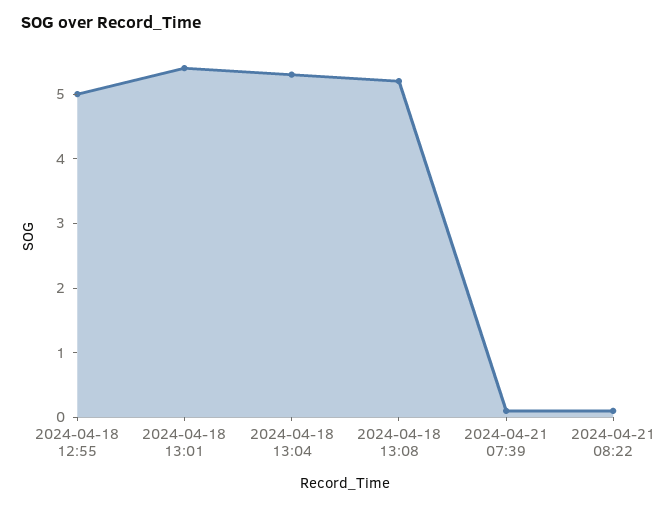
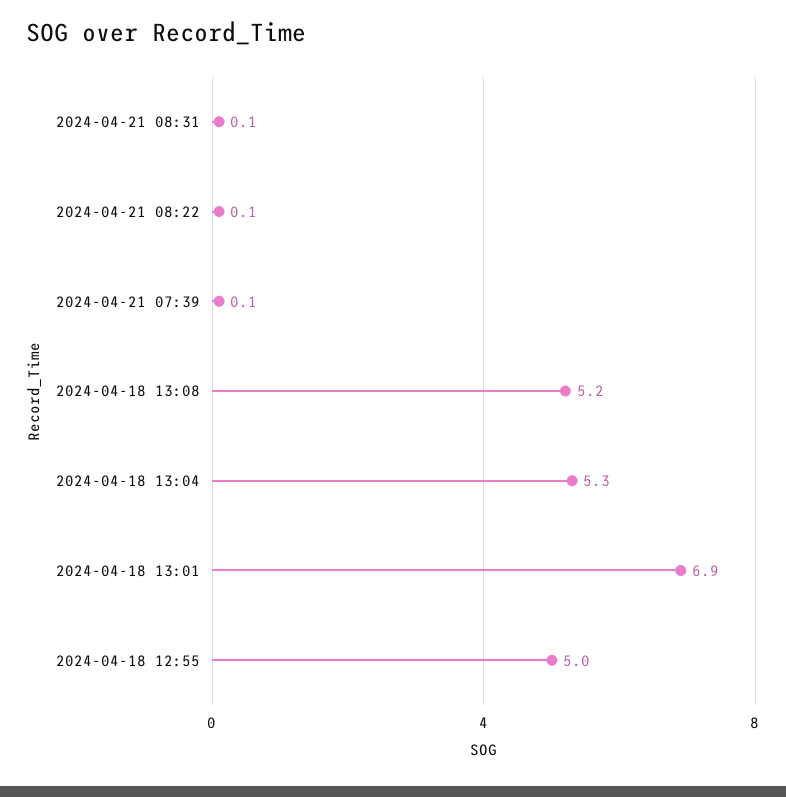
2024-04-18 13:01: 5.5 -> 6.9
2024-04-21 08:31: none -> 0.1

